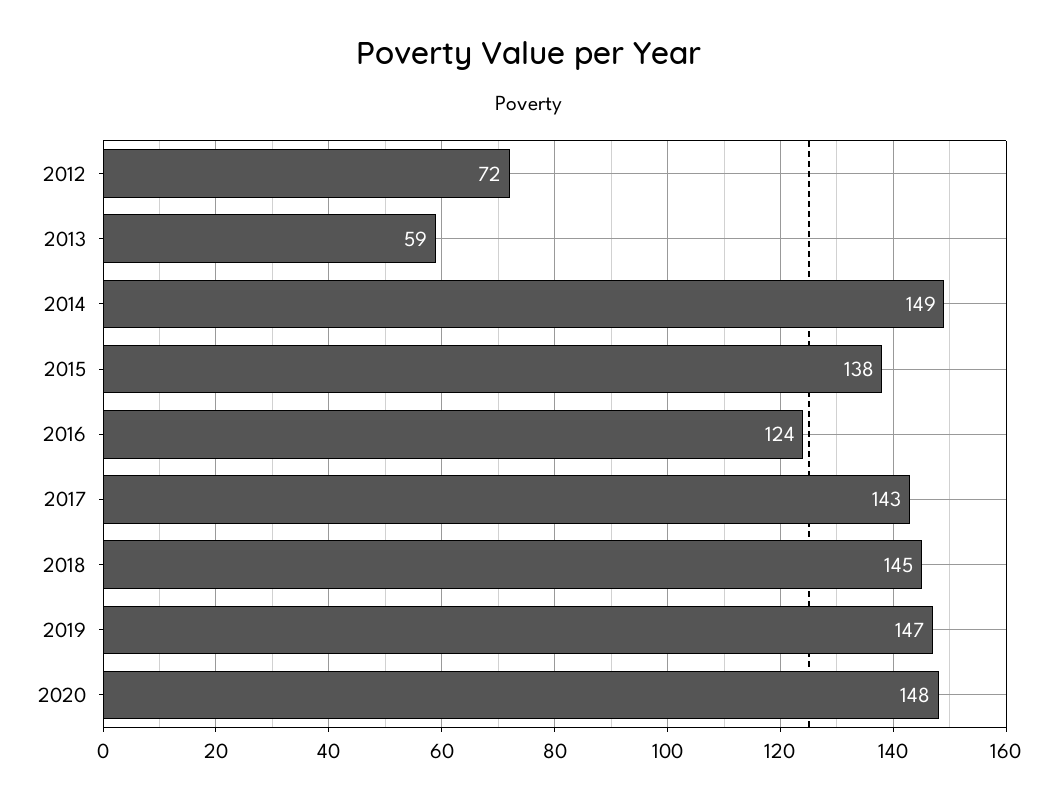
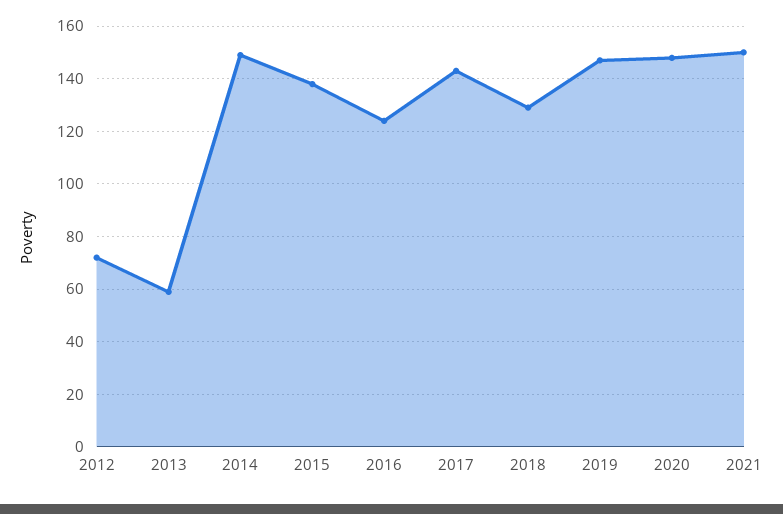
2018: 145 -> 130
2021: none -> 150

